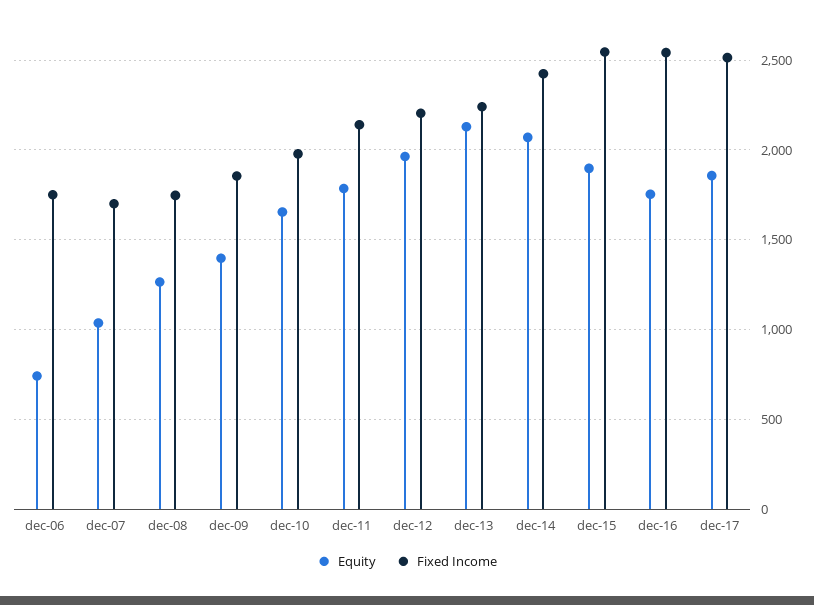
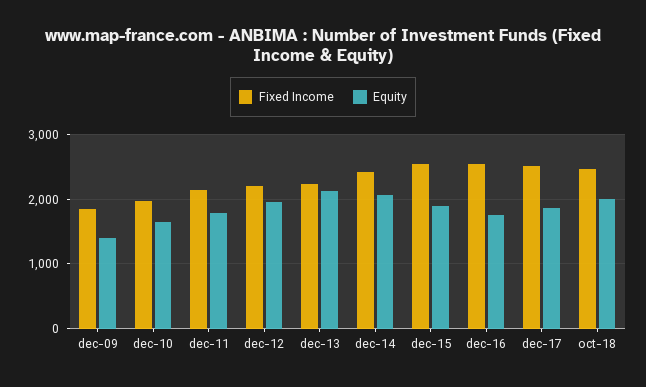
Equity, dec-06: 750 -> none
Fixed Income, dec-06: 1750 -> none
Equity, dec-07: 1050 -> none
Fixed Income, dec-07: 1700 -> none
Equity, dec-08: 1250 -> none
Fixed Income, dec-08: 1750 -> none
Fixed Income, oct-18: none -> 2500
Equity, oct-18: none -> 2000

